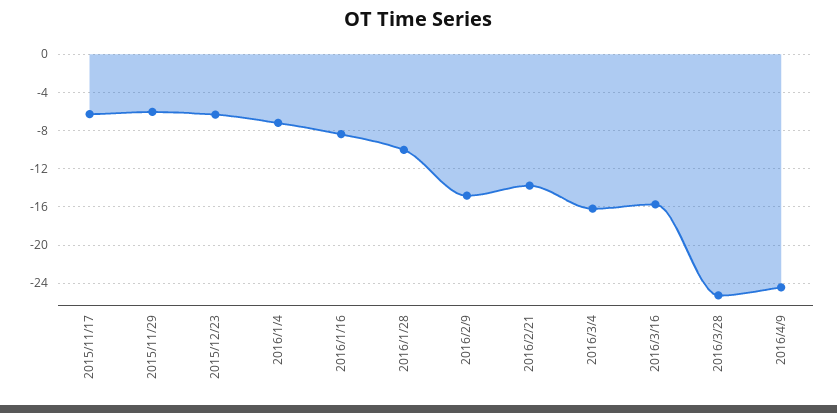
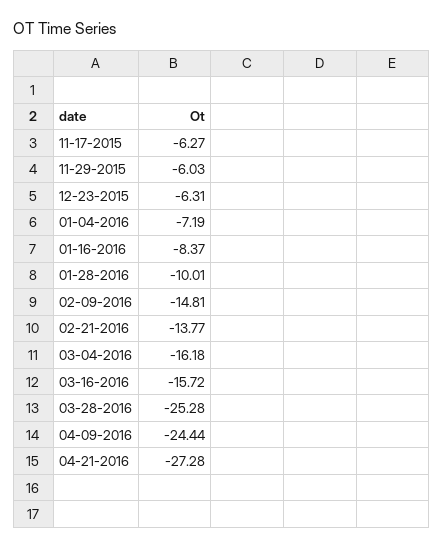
04-21-2016: none -> -27.28

